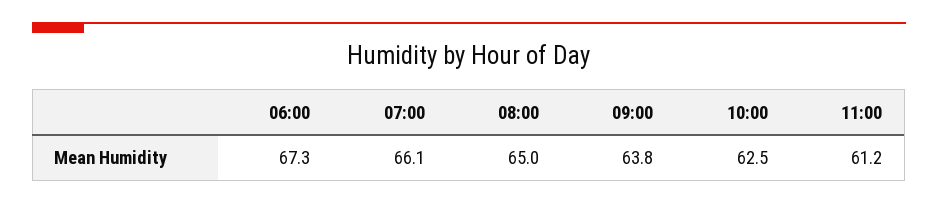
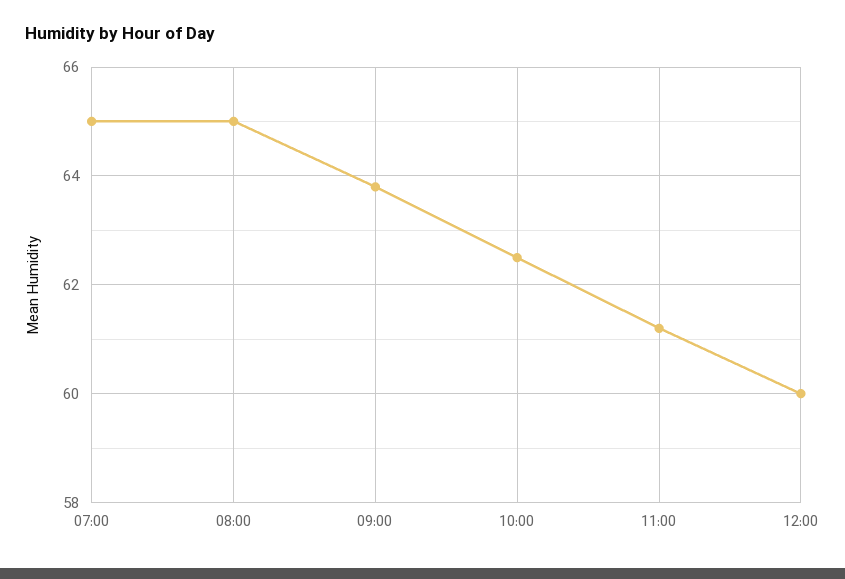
06:00: 67.3 -> none
07:00: 66.1 -> 65
12:00: none -> 60

